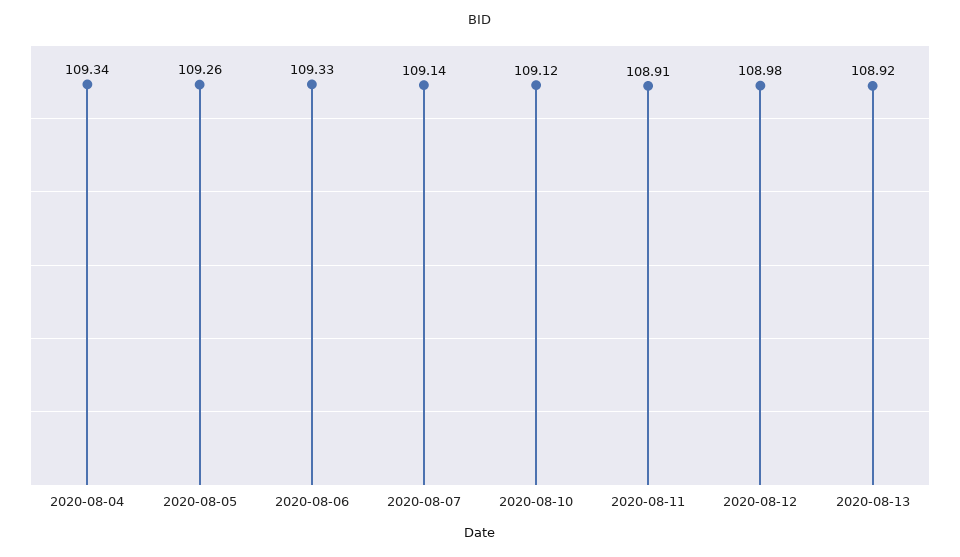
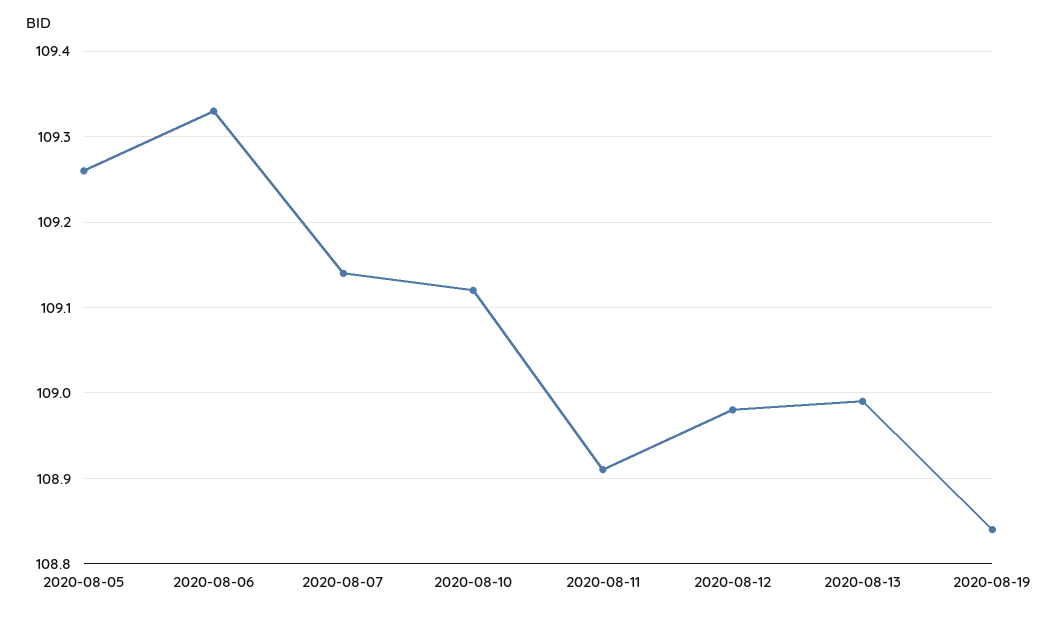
2020-08-04: 109.34 -> none
2020-08-13: 108.92 -> 108.99
2020-08-19: none -> 108.84

